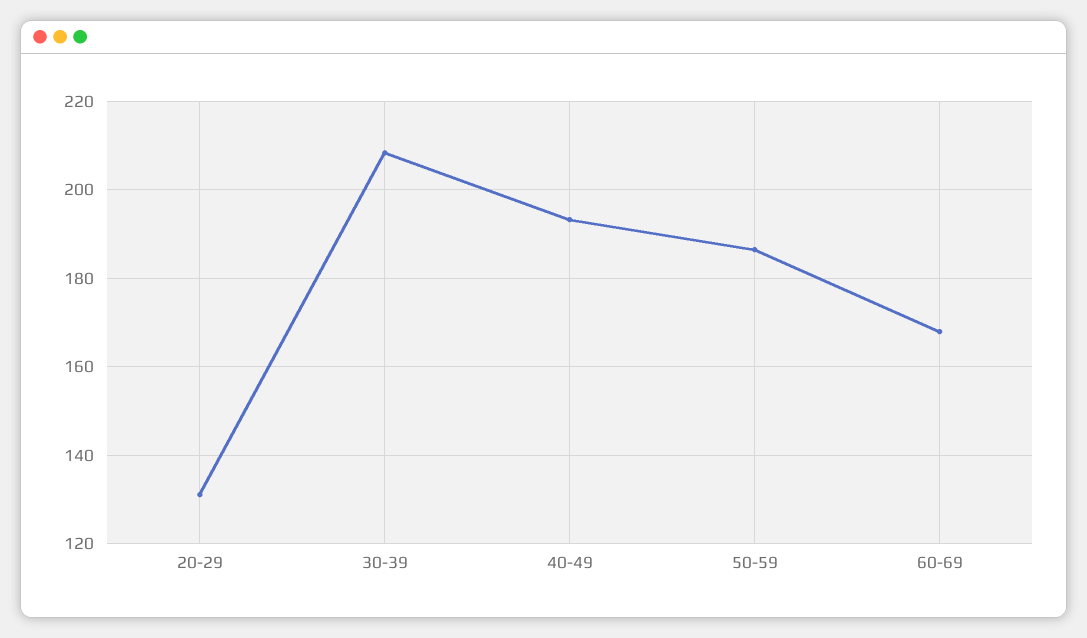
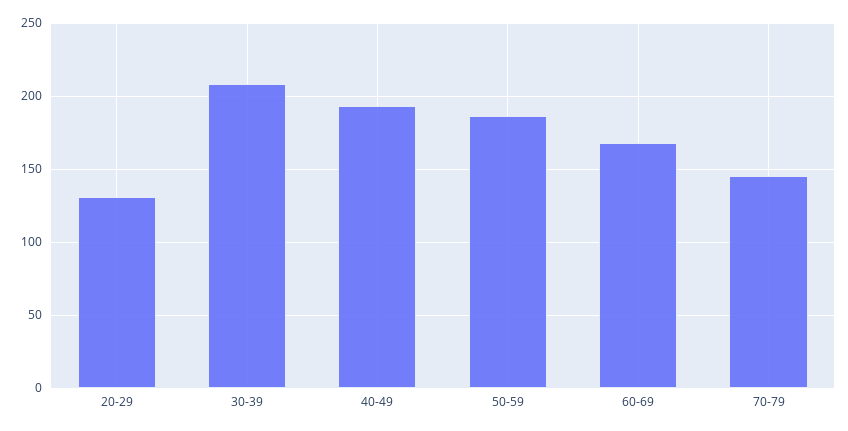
70-79: none -> 145

